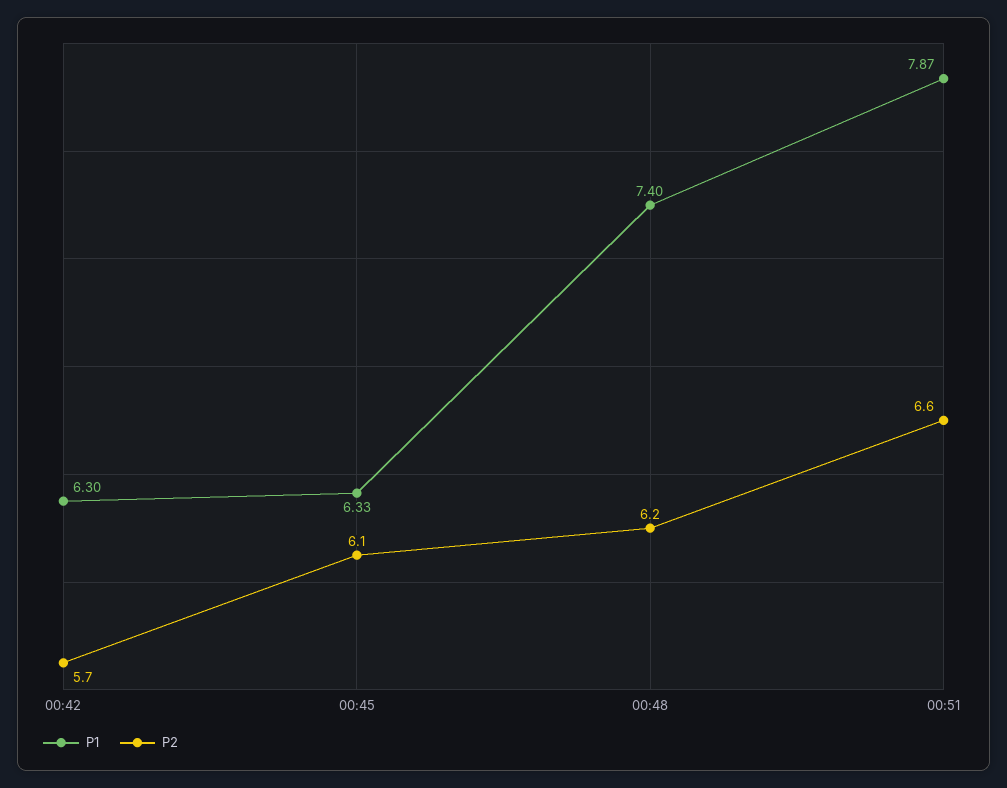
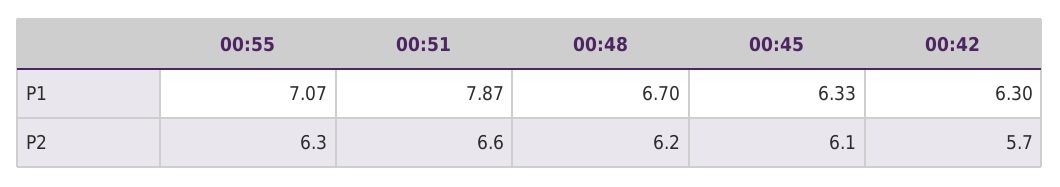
P1, 00:48: 7.4 -> 6.7
P1, 00:55: none -> 7.07
P2, 00:55: none -> 6.3

